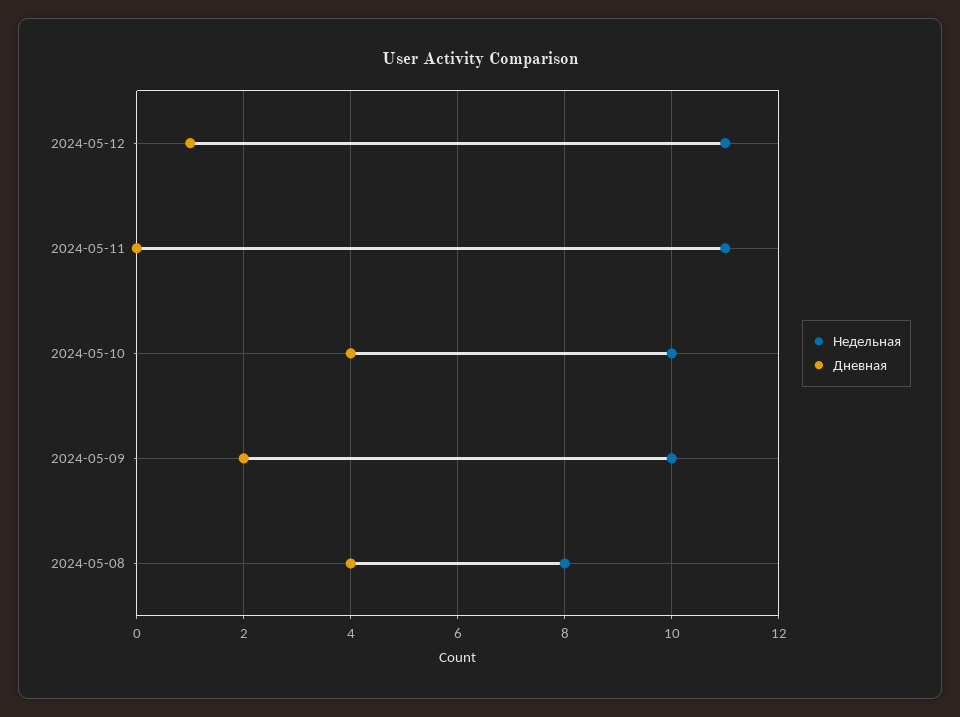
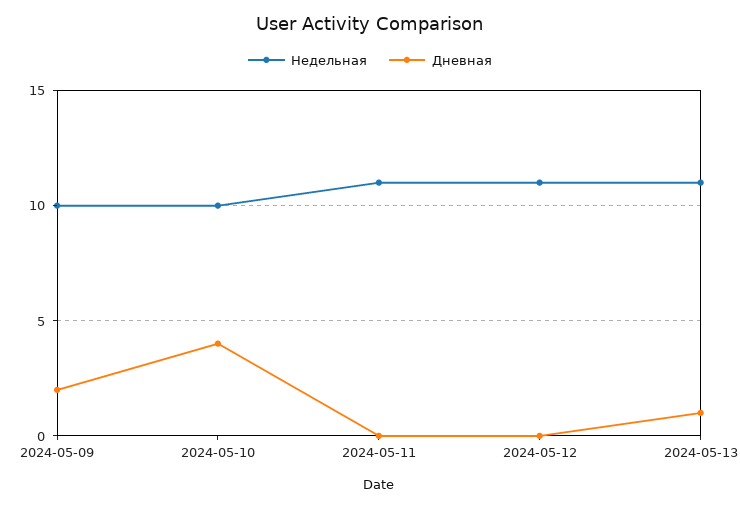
Дневная, 2024-05-12: 1 -> 0
Недельная, 2024-05-08: 8 -> none
Дневная, 2024-05-08: 4 -> none
Недельная, 2024-05-13: none -> 11
Дневная, 2024-05-13: none -> 1

